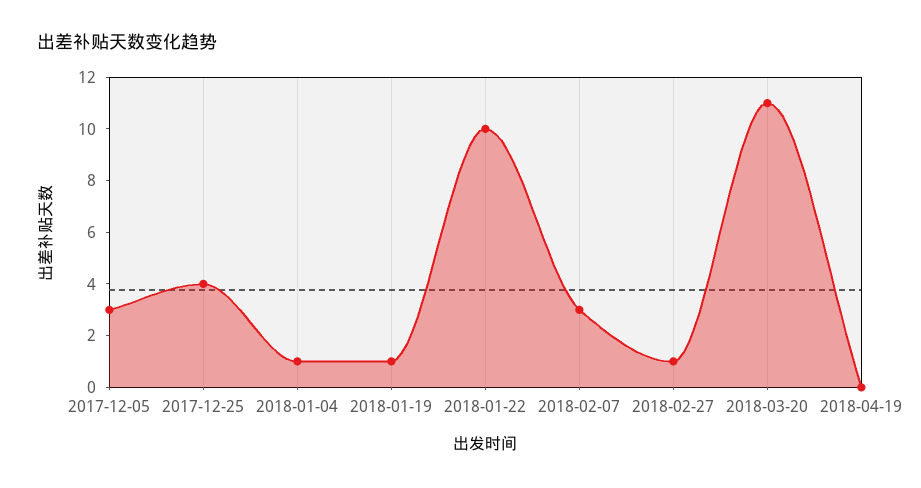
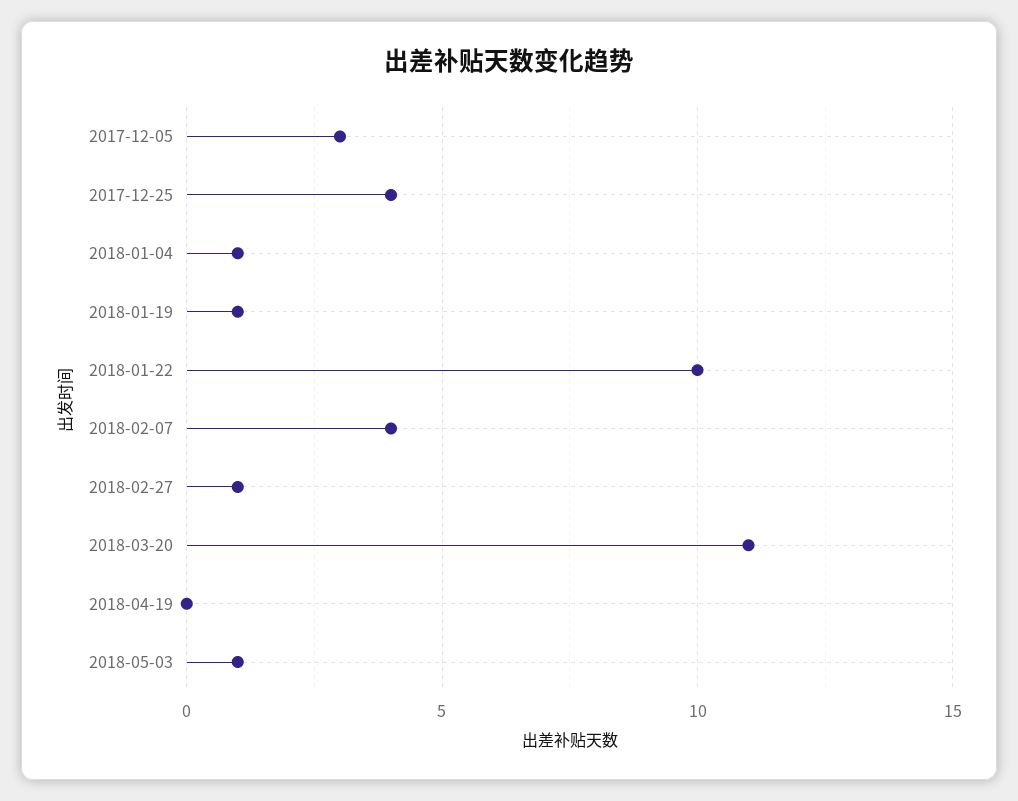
2018-02-07: 3 -> 4
2018-05-03: none -> 1

